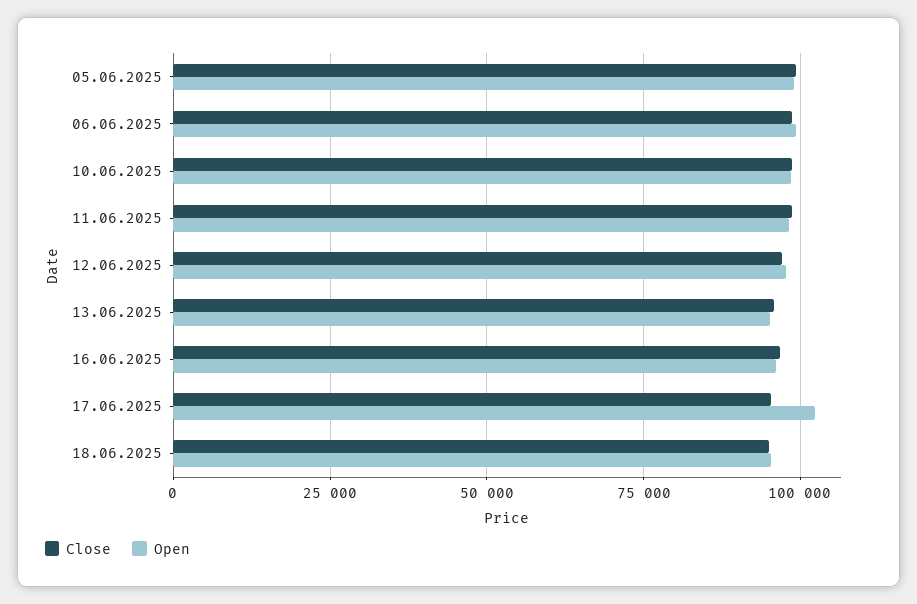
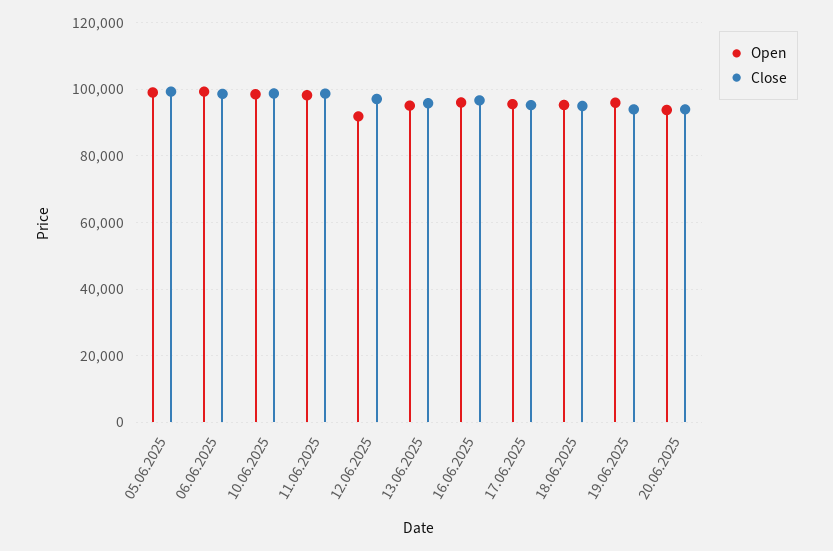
Open, 12.06.2025: 97500 -> 92000
Open, 17.06.2025: 102500 -> 96000
Open, 19.06.2025: none -> 96000
Close, 19.06.2025: none -> 94000
Open, 20.06.2025: none -> 94000
Close, 20.06.2025: none -> 94000

